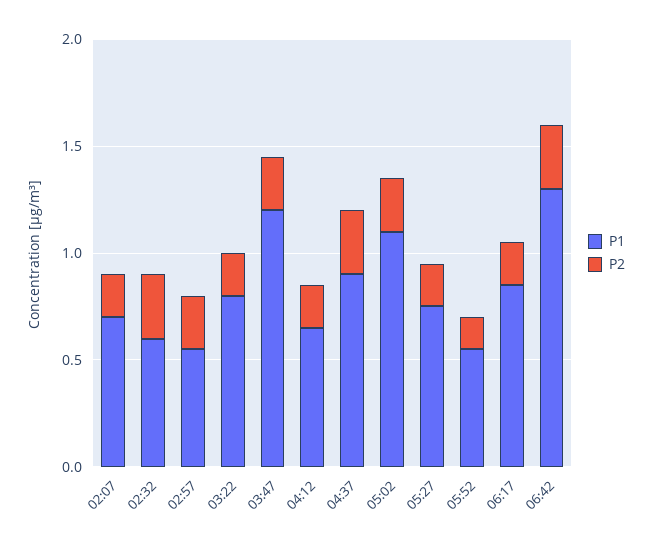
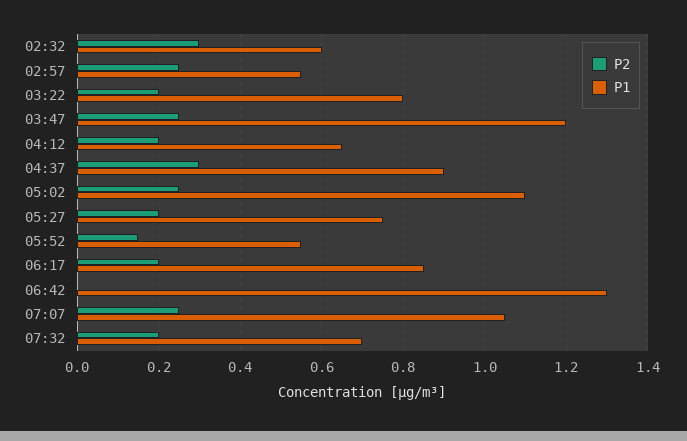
P1, 02:07: 0.7 -> none
P2, 02:07: 0.2 -> none
P2, 06:42: 0.3 -> 0
P2, 07:07: none -> 0.25
P1, 07:07: none -> 1.05
P2, 07:32: none -> 0.2
P1, 07:32: none -> 0.7

